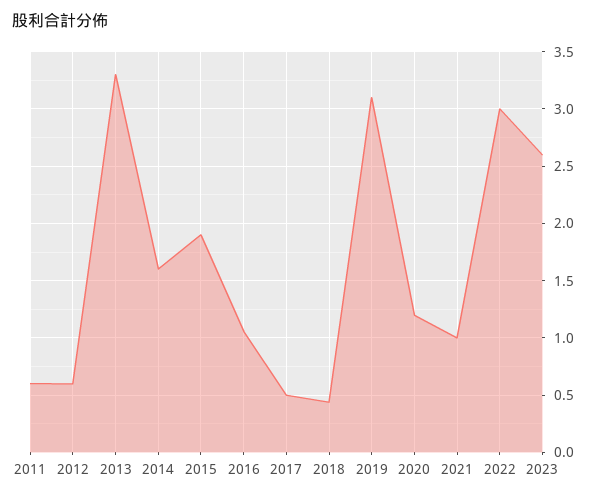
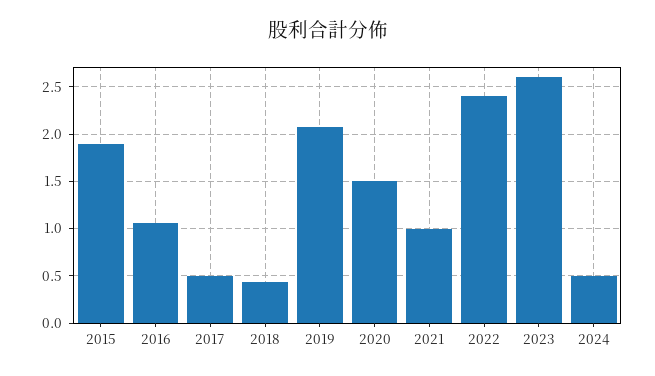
2011: 0.6 -> none
2012: 0.6 -> none
2013: 3.3 -> none
2014: 1.6 -> none
2019: 3.1 -> 2.1
2020: 1.2 -> 1.5
2022: 3 -> 2.4
2024: none -> 0.5

